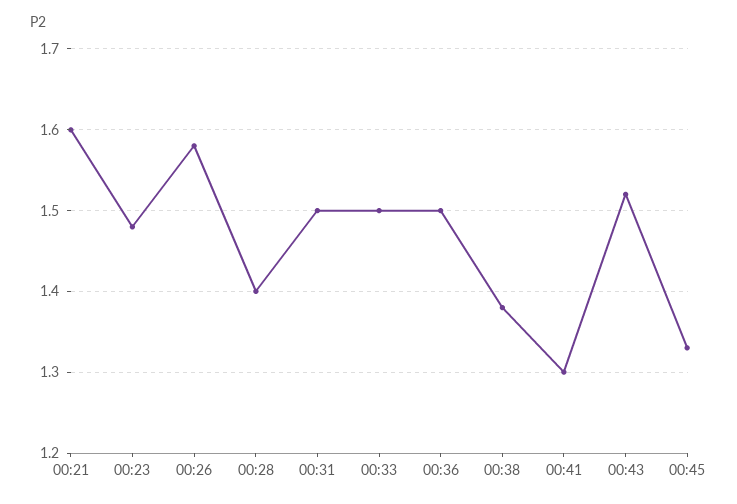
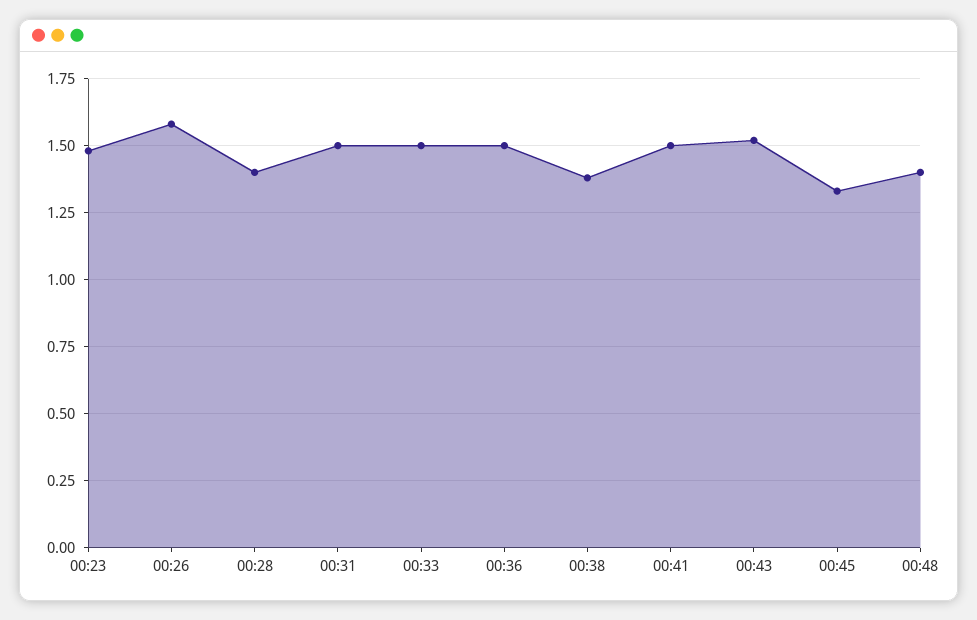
00:21: 1.6 -> none
00:41: 1.3 -> 1.5
00:48: none -> 1.4

